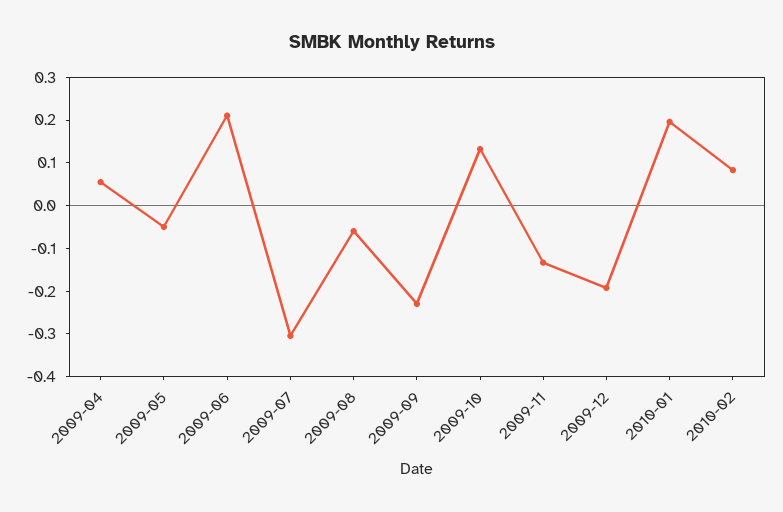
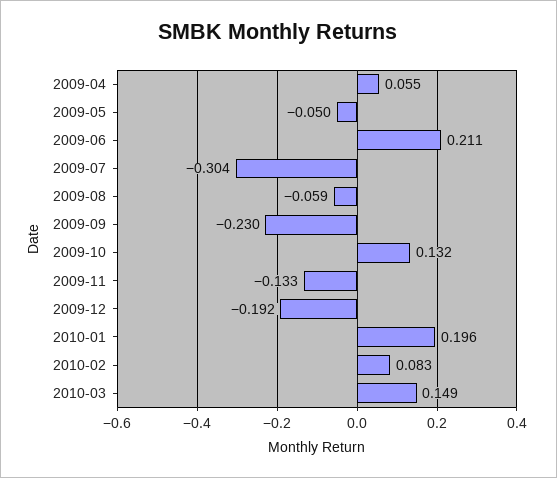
2010-03: none -> 0.149

